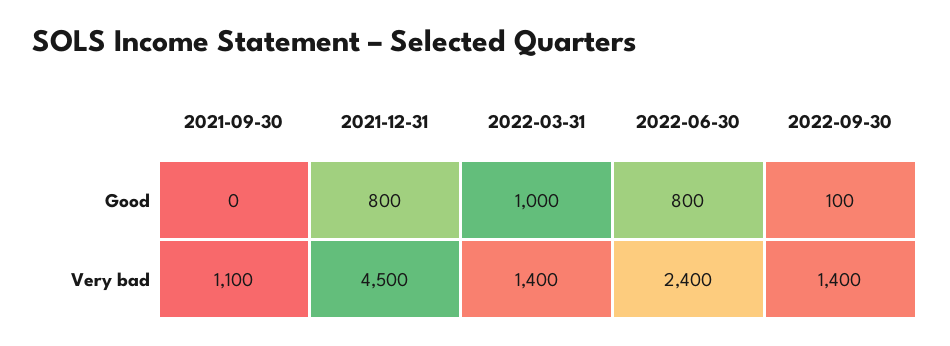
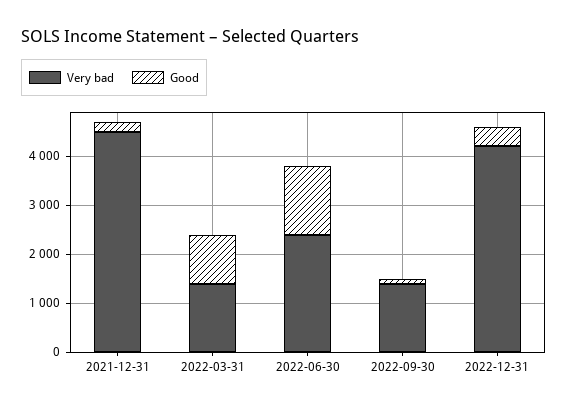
Good, 2021-09-30: 0 -> none
Good, 2021-12-31: 800 -> 200
Good, 2022-06-30: 800 -> 1400
Very bad, 2021-09-30: 1100 -> none
Very bad, 2022-12-31: none -> 4200
Good, 2022-12-31: none -> 400

